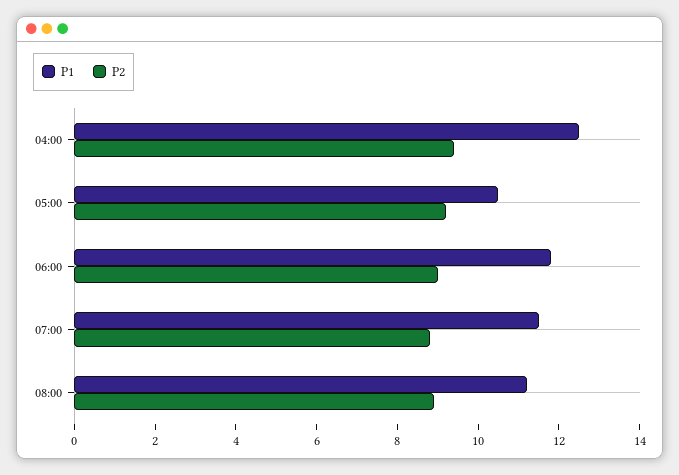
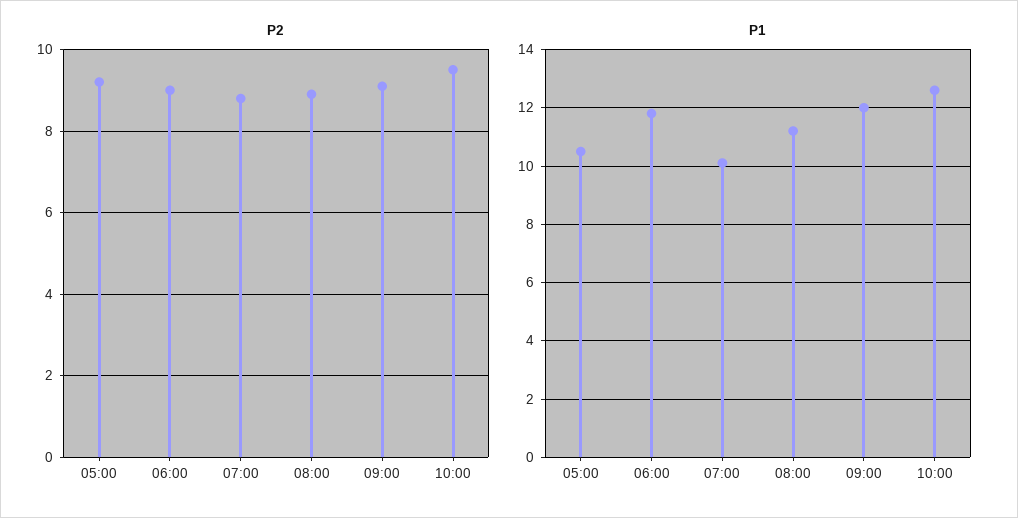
P1, 04:00: 12.5 -> none
P2, 04:00: 9.5 -> none
P1, 07:00: 11.5 -> 10
P2, 09:00: none -> 9
P2, 10:00: none -> 9.5
P1, 09:00: none -> 12
P1, 10:00: none -> 12.5

